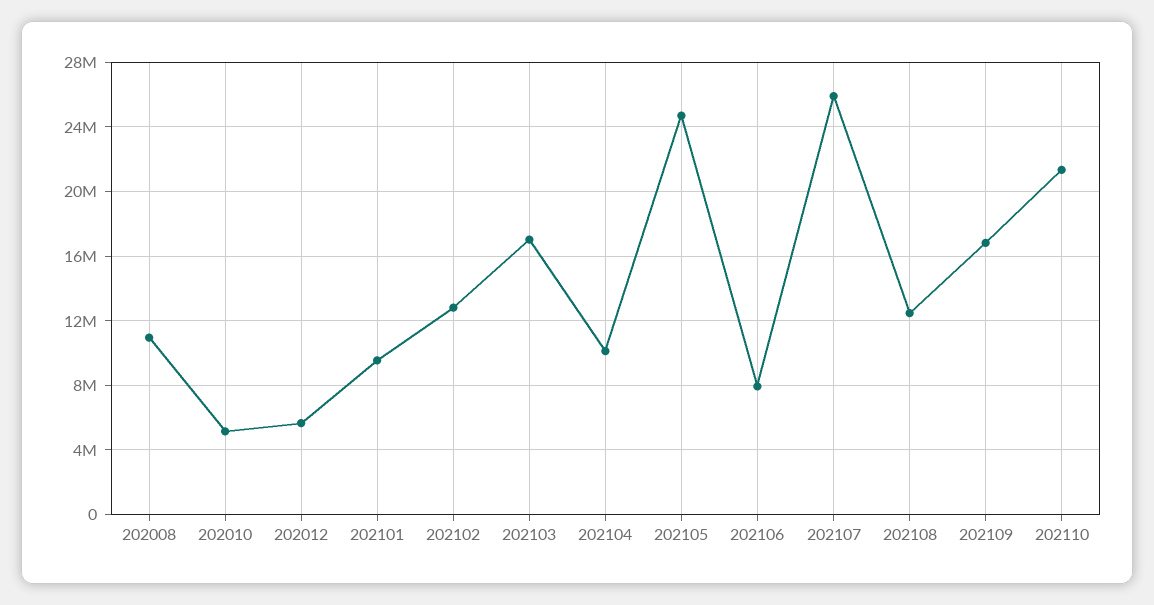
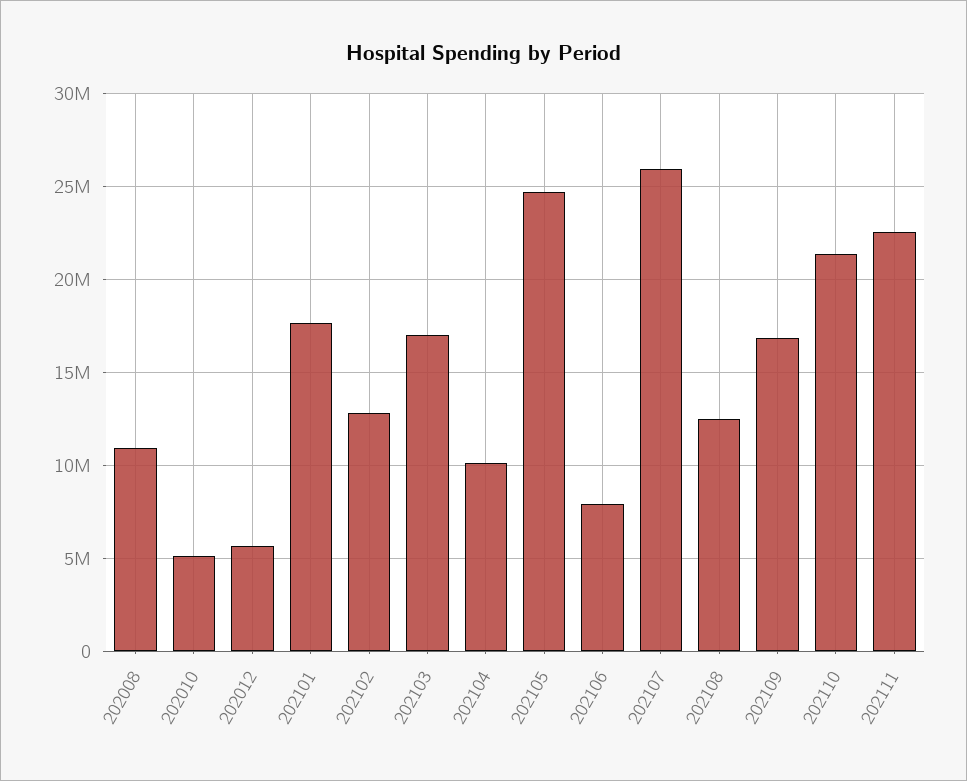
202101: 9500000 -> 17500000
202111: none -> 22500000

